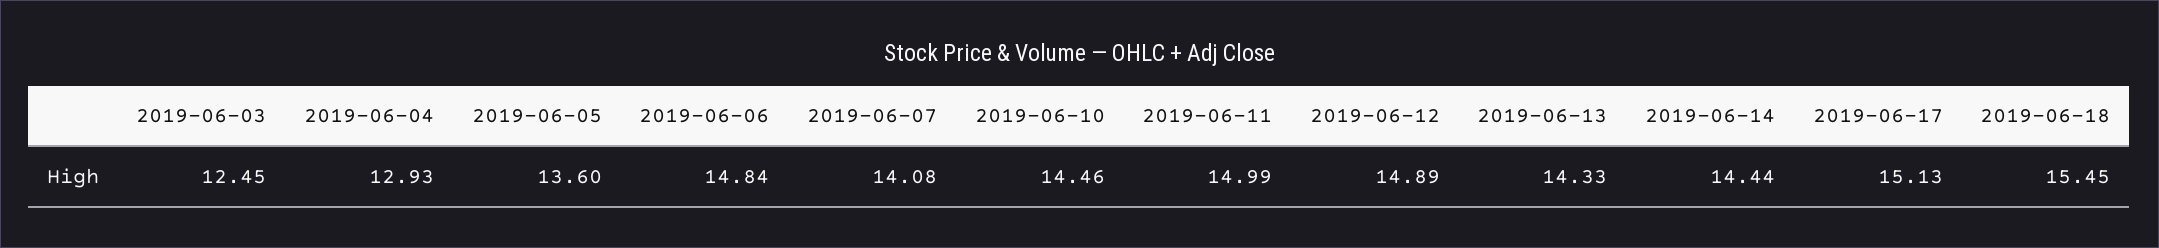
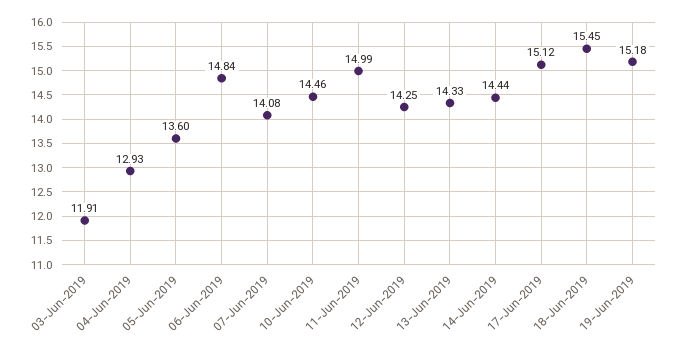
2019-06-03: 12.45 -> 11.91
2019-06-12: 14.89 -> 14.25
2019-06-17: 15.13 -> 15.12
19-Jun-2019: none -> 15.18

